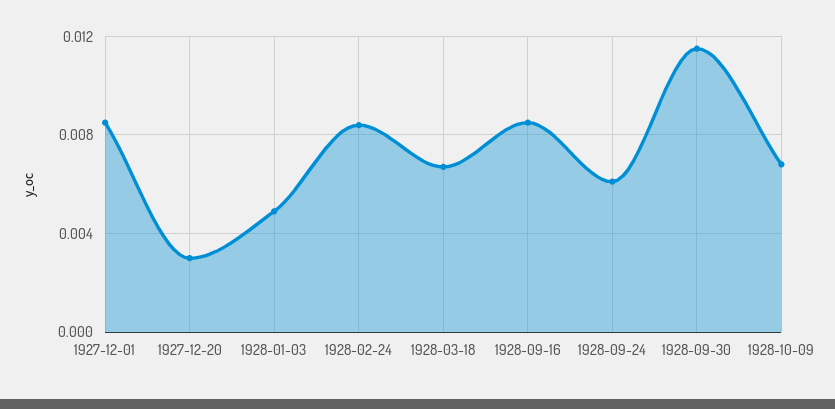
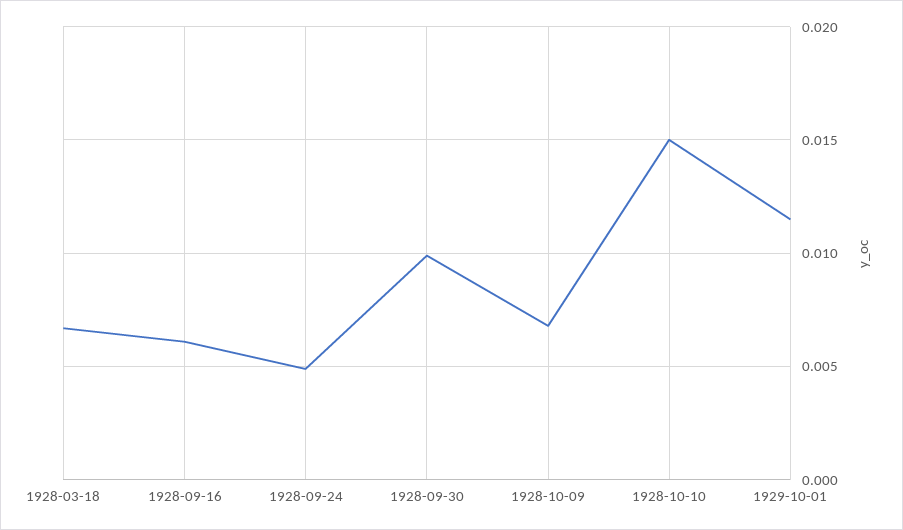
1927-12-01: 0.0085 -> none
1927-12-20: 0.003 -> none
1928-01-03: 0.005 -> none
1928-02-24: 0.0085 -> none
1928-09-16: 0.0085 -> 0.006
1928-09-24: 0.006 -> 0.005
1928-09-30: 0.0115 -> 0.01
1928-10-10: none -> 0.015
1929-10-01: none -> 0.0115

